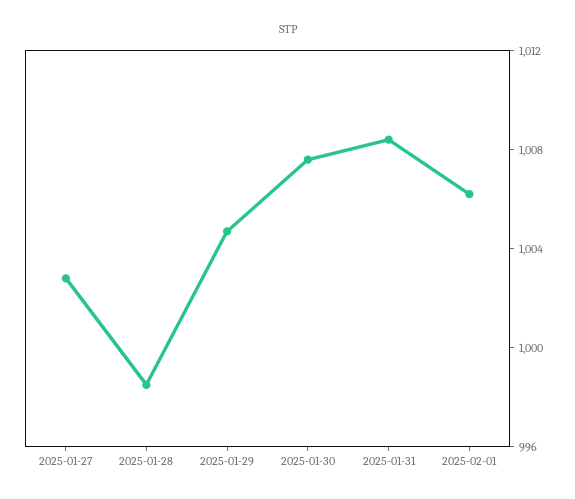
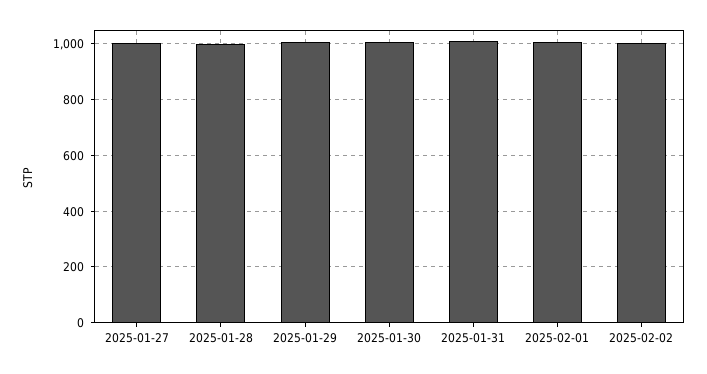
2025-02-02: none -> 1000

